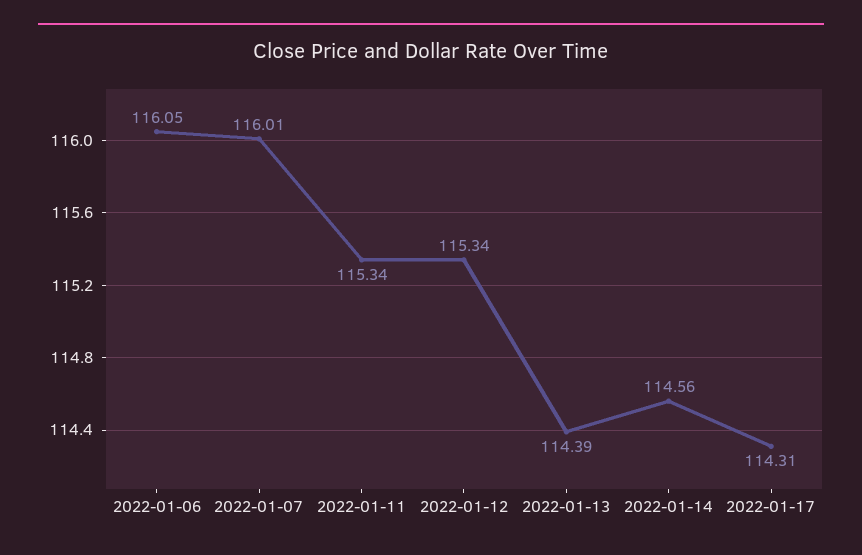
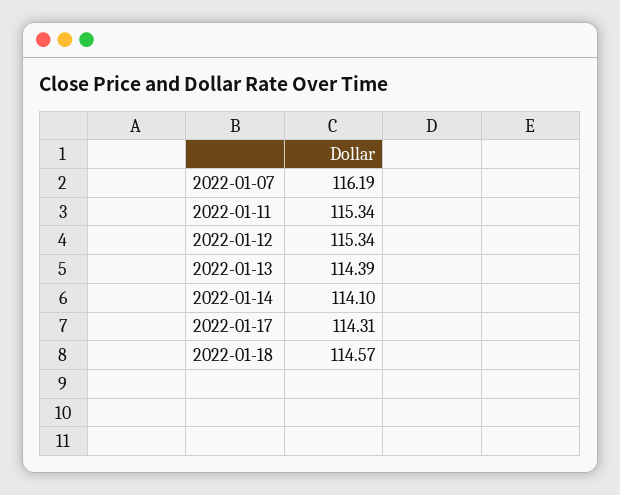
2022-01-06: 116.05 -> none
2022-01-07: 116.01 -> 116.19
2022-01-14: 114.56 -> 114.1
2022-01-18: none -> 114.57

